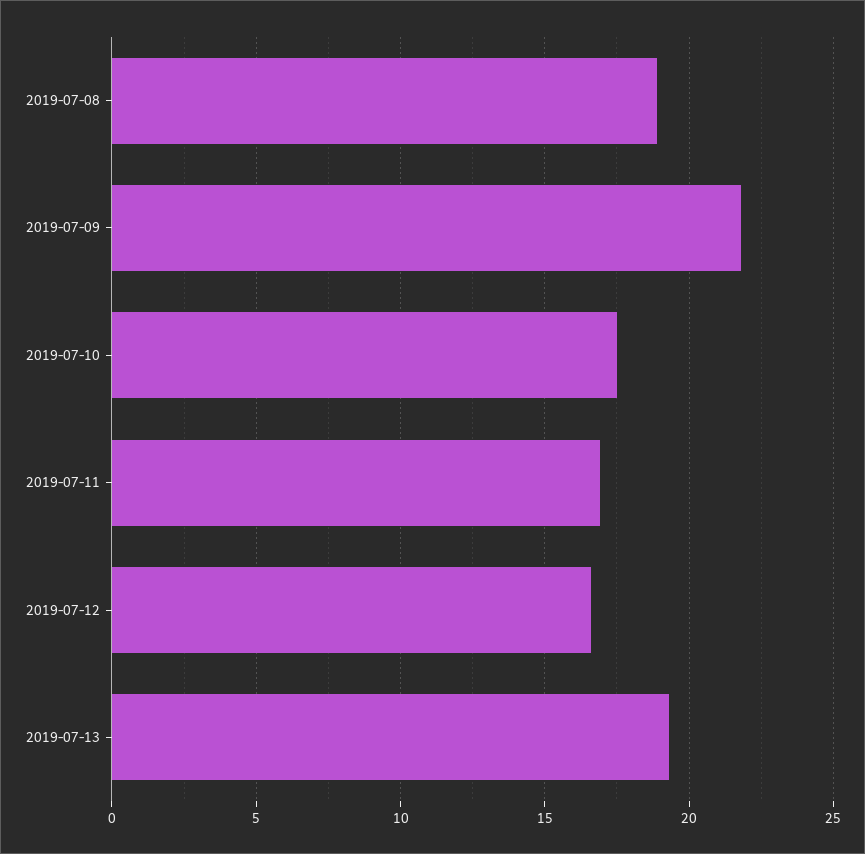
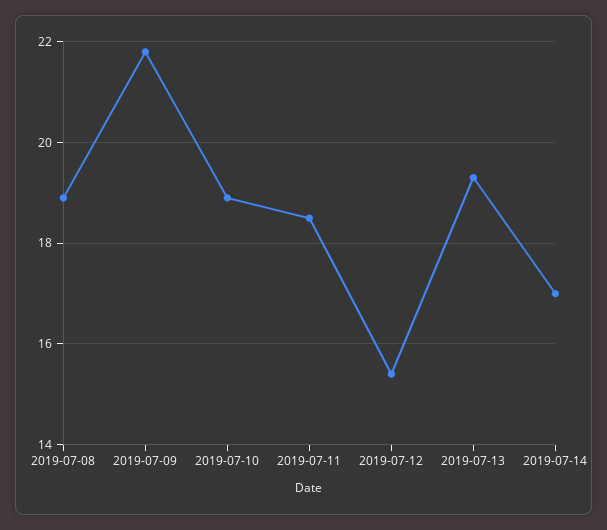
2019-07-10: 17.5 -> 19
2019-07-11: 17 -> 18.5
2019-07-12: 16.5 -> 15.5
2019-07-14: none -> 17

